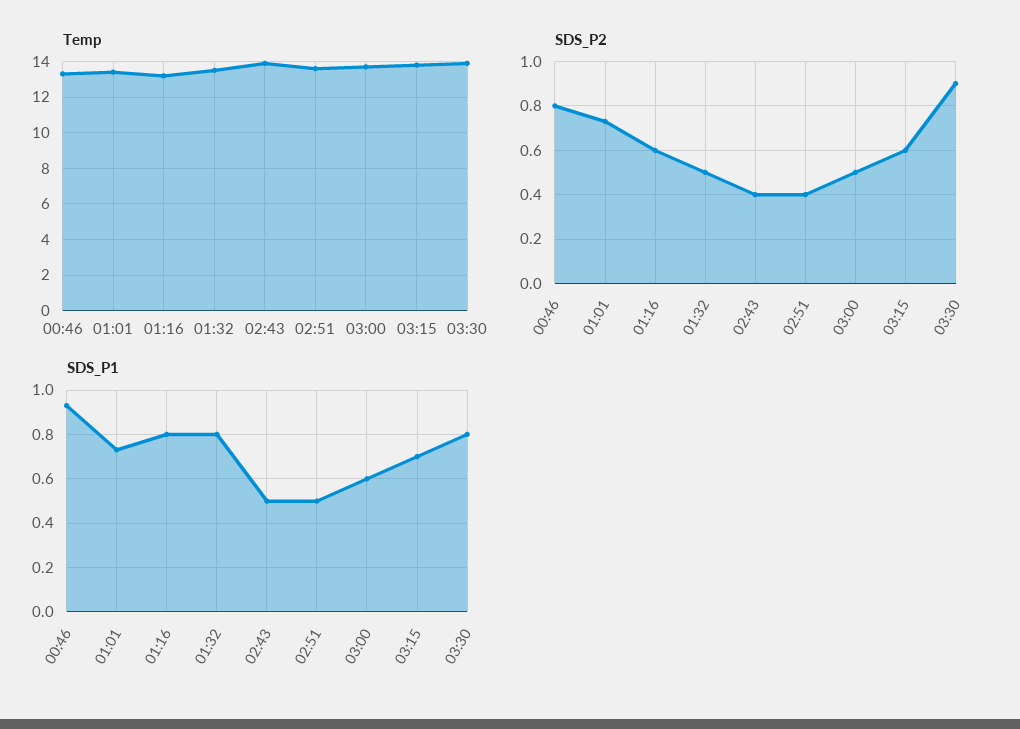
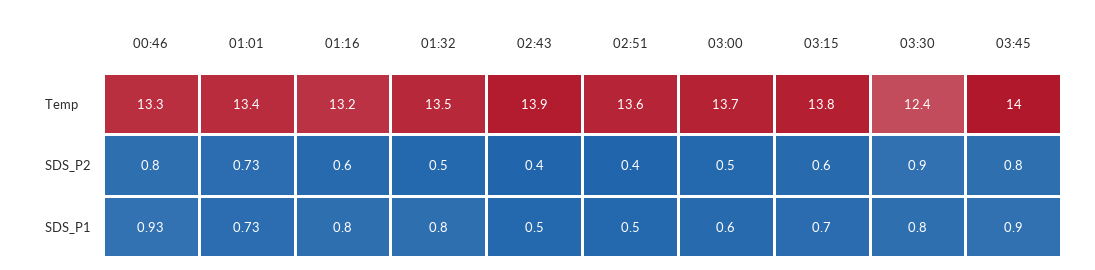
Temp, 03:30: 14 -> 12.4
Temp, 03:45: none -> 14
SDS_P2, 03:45: none -> 0.8
SDS_P1, 03:45: none -> 0.9

